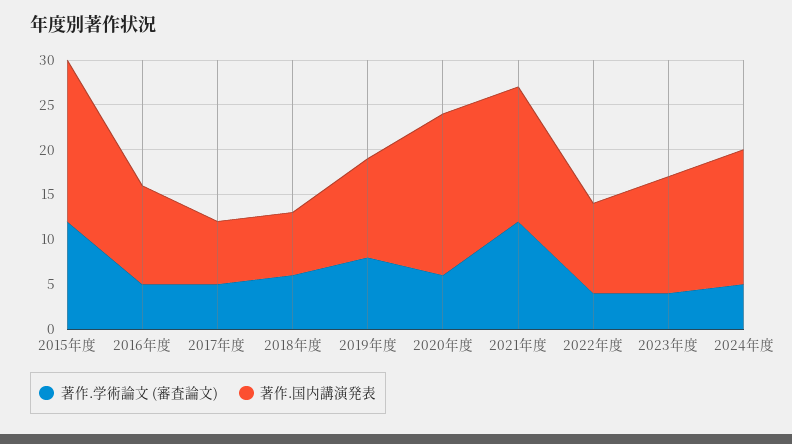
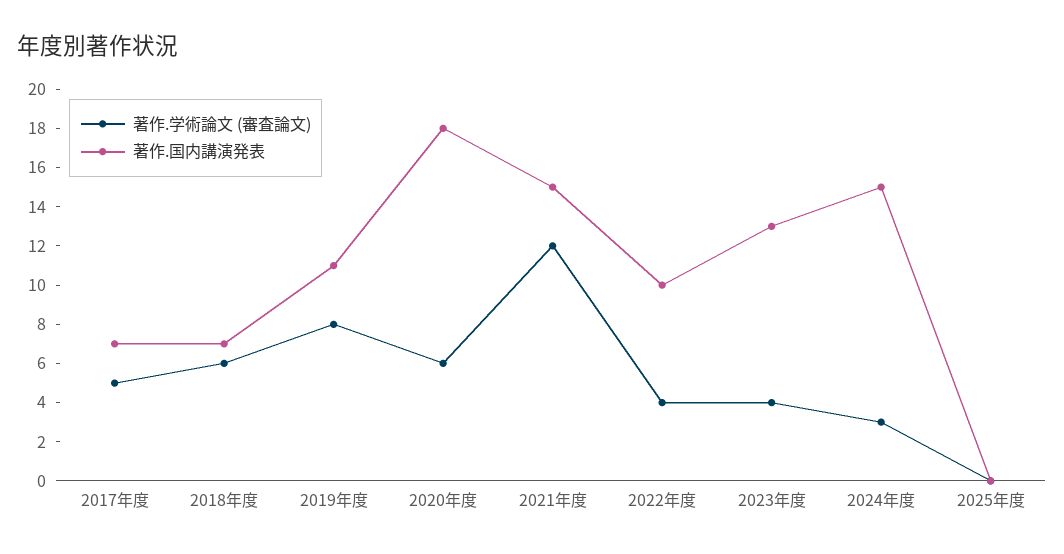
著作.学術論文 (審査論文), 2015年度: 12 -> none
著作.国内講演発表, 2015年度: 18 -> none
著作.学術論文 (審査論文), 2016年度: 5 -> none
著作.国内講演発表, 2016年度: 11 -> none
著作.学術論文 (審査論文), 2024年度: 5 -> 3
著作.学術論文 (審査論文), 2025年度: none -> 0
著作.国内講演発表, 2025年度: none -> 0

